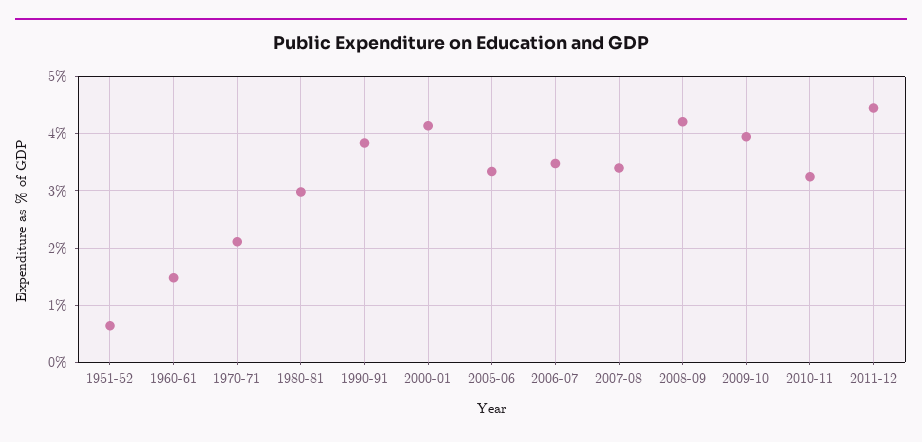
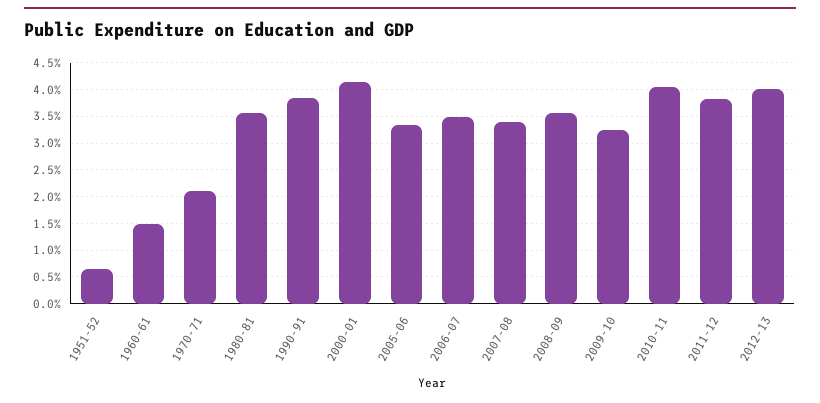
1980-81: 3 -> 3.5
2008-09: 4.2 -> 3.5
2009-10: 4 -> 3.25
2010-11: 3.2 -> 4
2011-12: 4.4 -> 3.75
2012-13: none -> 4

